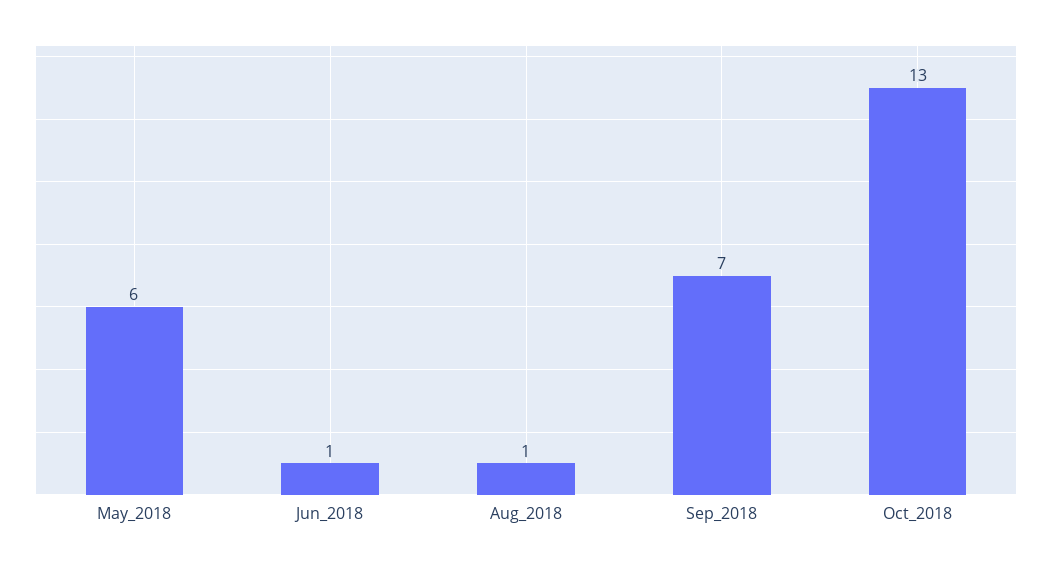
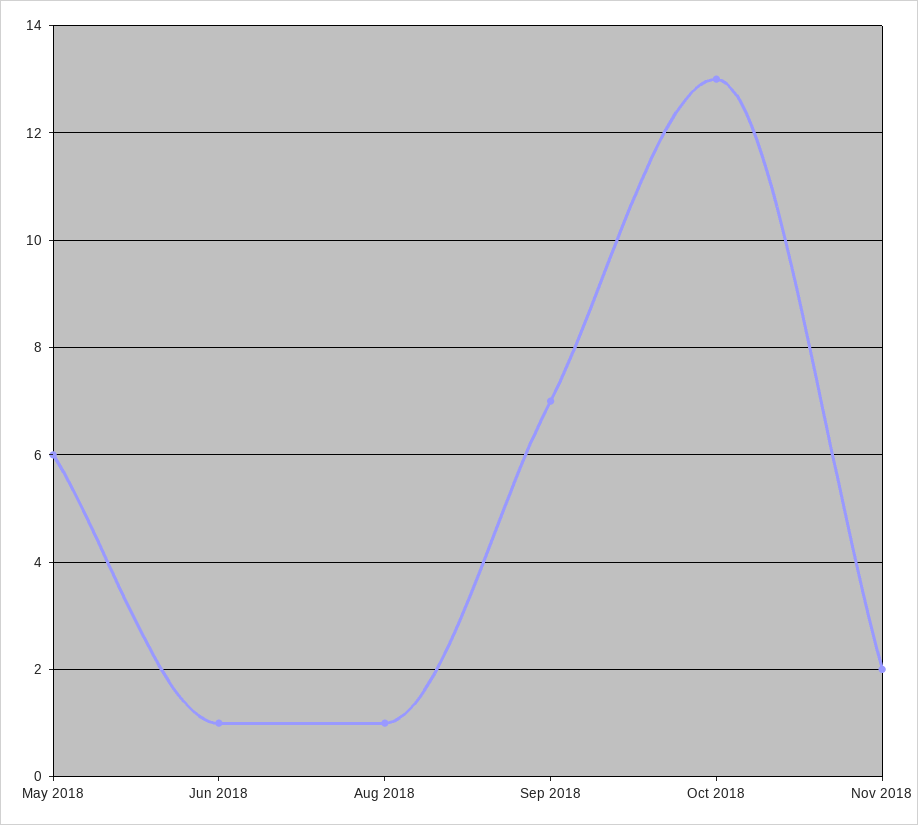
Nov 2018: none -> 2

